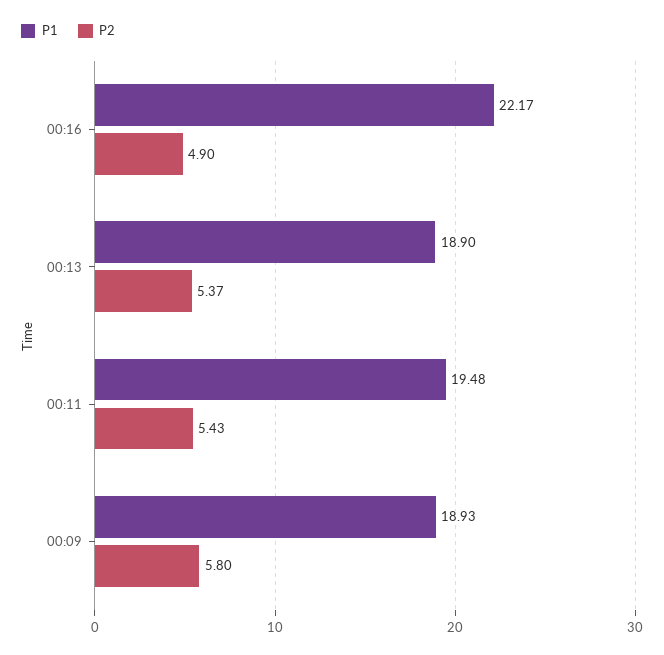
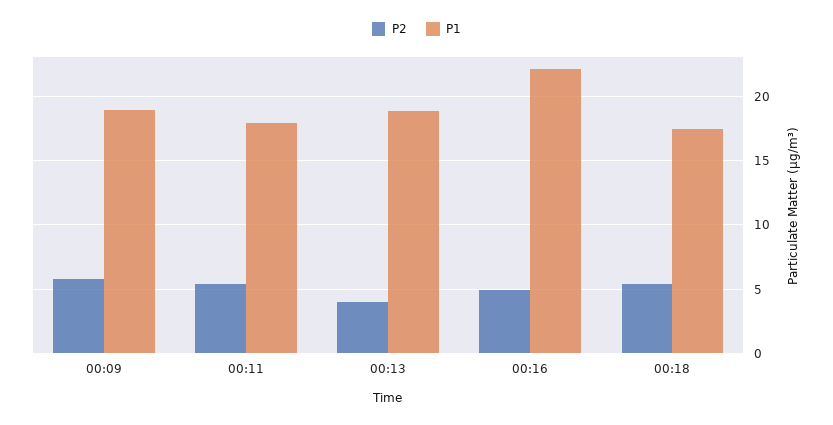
P2, 00:13: 5.37 -> 4
P1, 00:11: 19.48 -> 18
P2, 00:18: none -> 5.5
P1, 00:18: none -> 17.5

